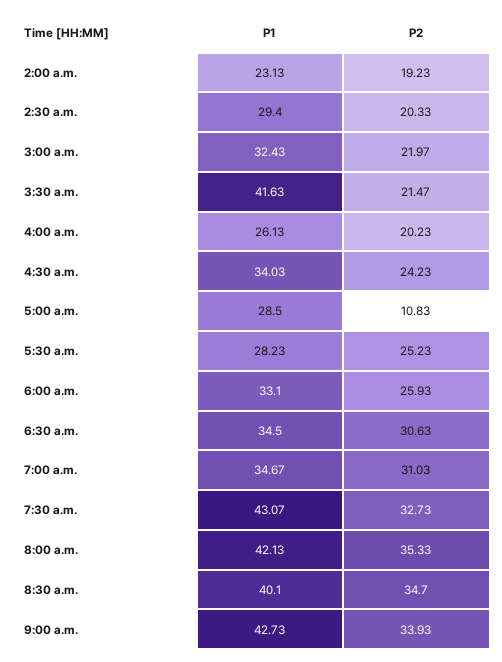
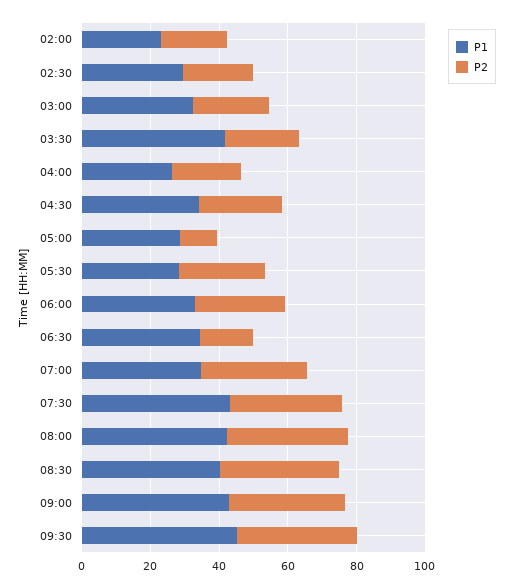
P2, 6:30 a.m.: 30.63 -> 15
P1, 09:30: none -> 45
P2, 09:30: none -> 35

